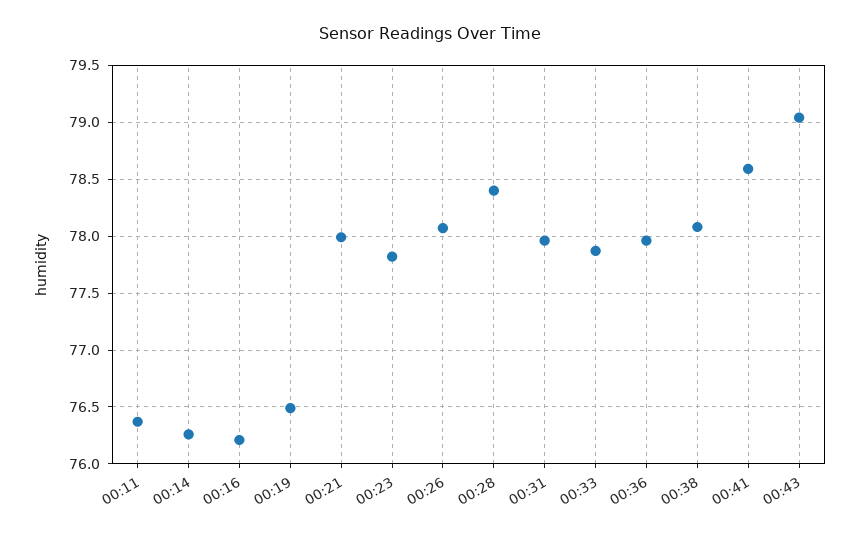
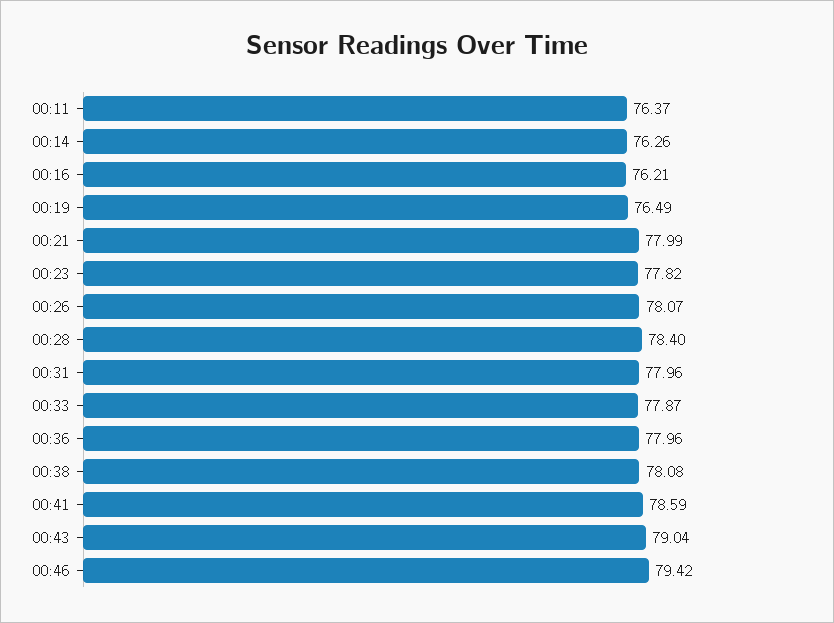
00:46: none -> 79.42

